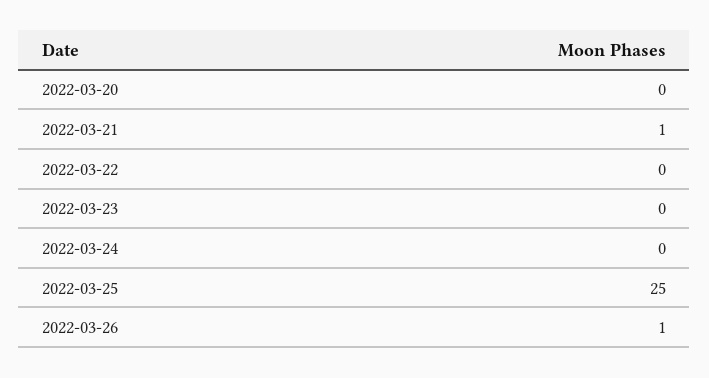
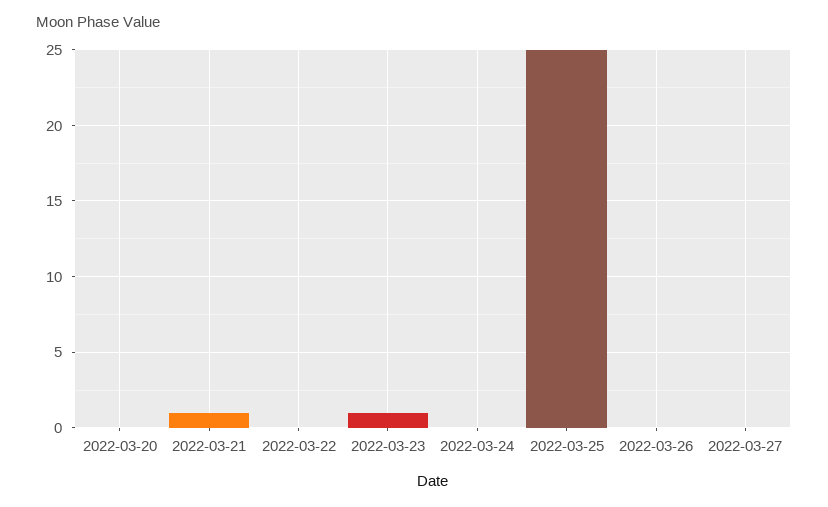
2022-03-23: 0 -> 1
2022-03-26: 1 -> 0
2022-03-27: none -> 0

